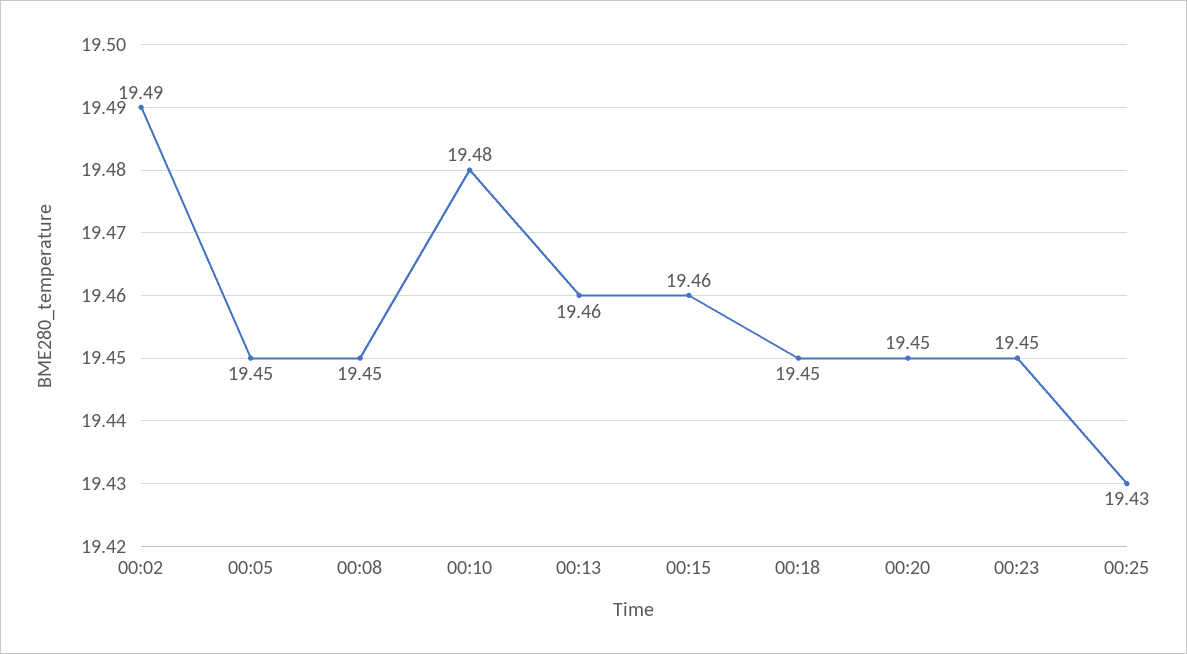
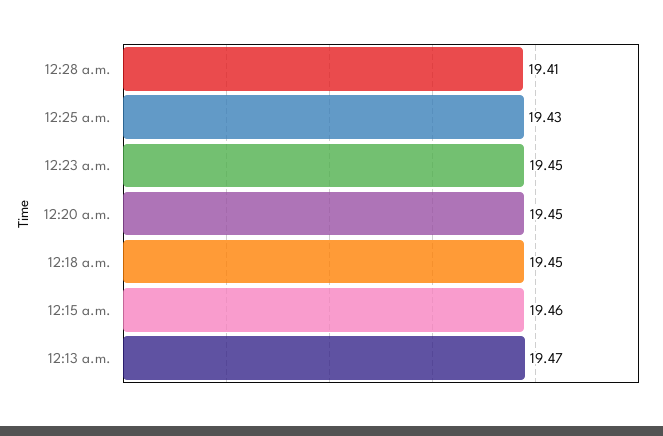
00:02: 19.49 -> none
00:05: 19.45 -> none
00:08: 19.45 -> none
00:10: 19.48 -> none
00:13: 19.46 -> 19.47
12:28 a.m.: none -> 19.41

